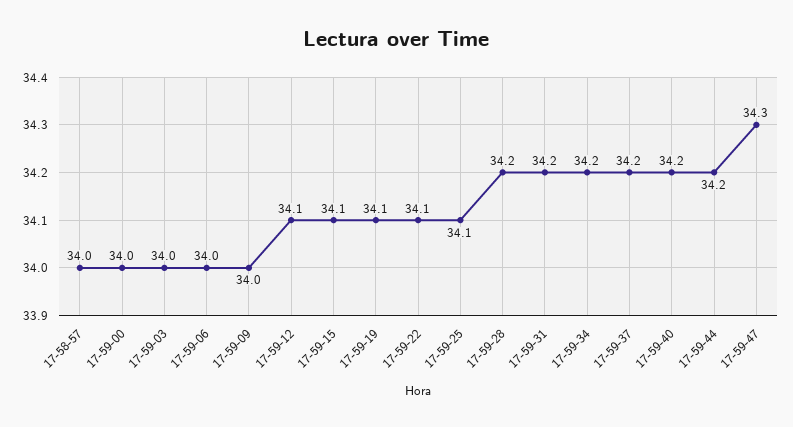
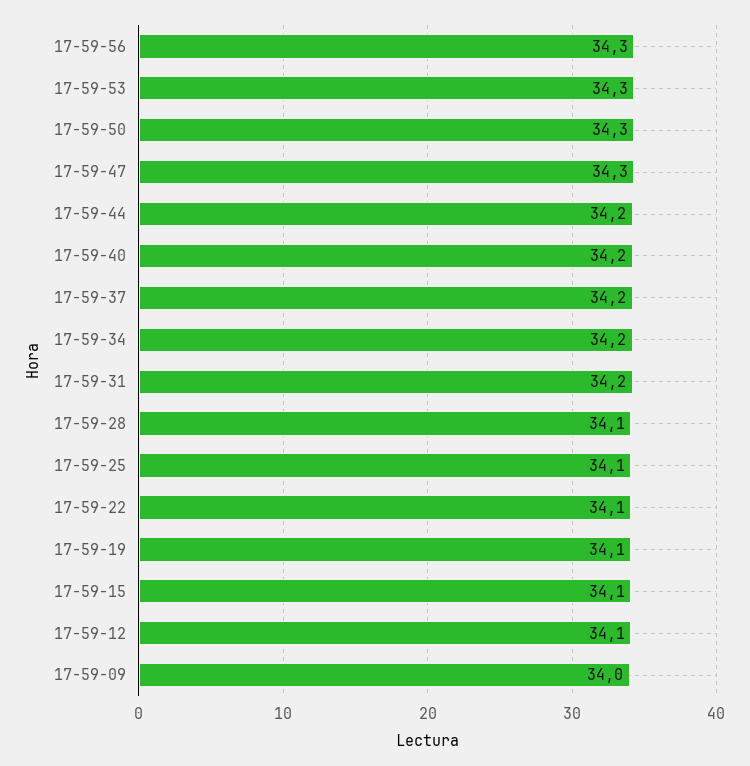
17-58-57: 34 -> none
17-59-00: 34 -> none
17-59-03: 34 -> none
17-59-06: 34 -> none
17-59-28: 34.2 -> 34.1
17-59-56: none -> 34.3
17-59-53: none -> 34.3
17-59-50: none -> 34.3

